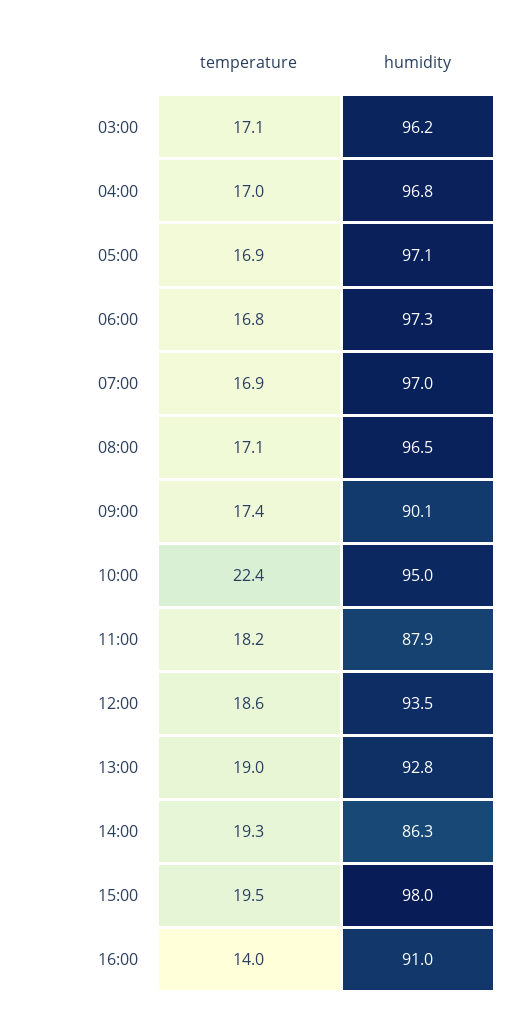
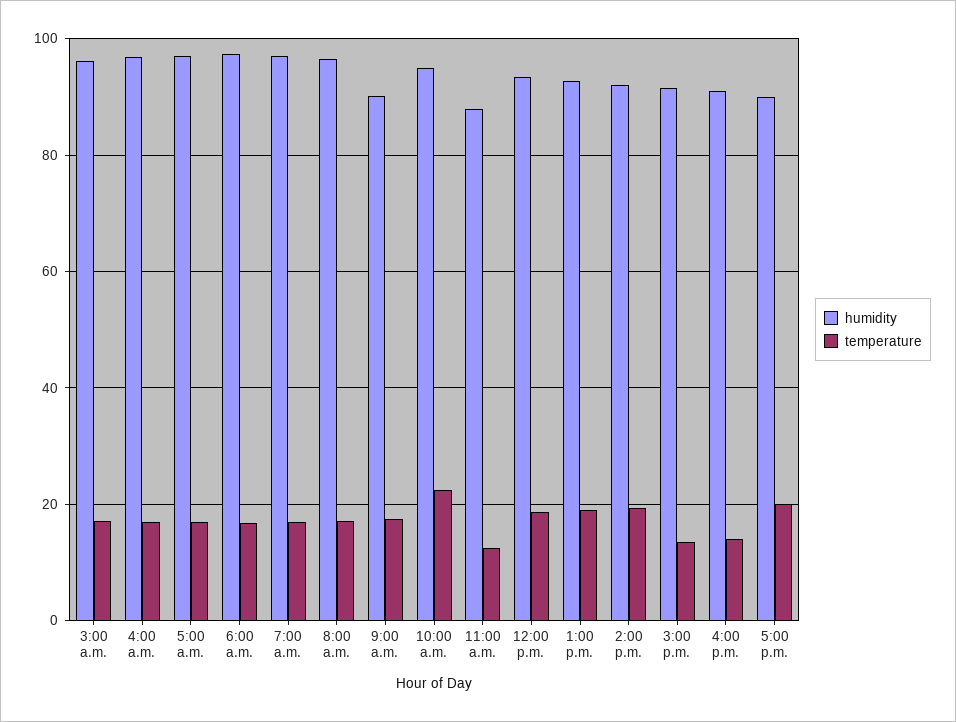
temperature, 11:00: 18.2 -> 12
humidity, 14:00: 86.3 -> 92
temperature, 15:00: 19.5 -> 14
humidity, 15:00: 98 -> 92
humidity, 5:00 p.m.: none -> 90
temperature, 5:00 p.m.: none -> 20

